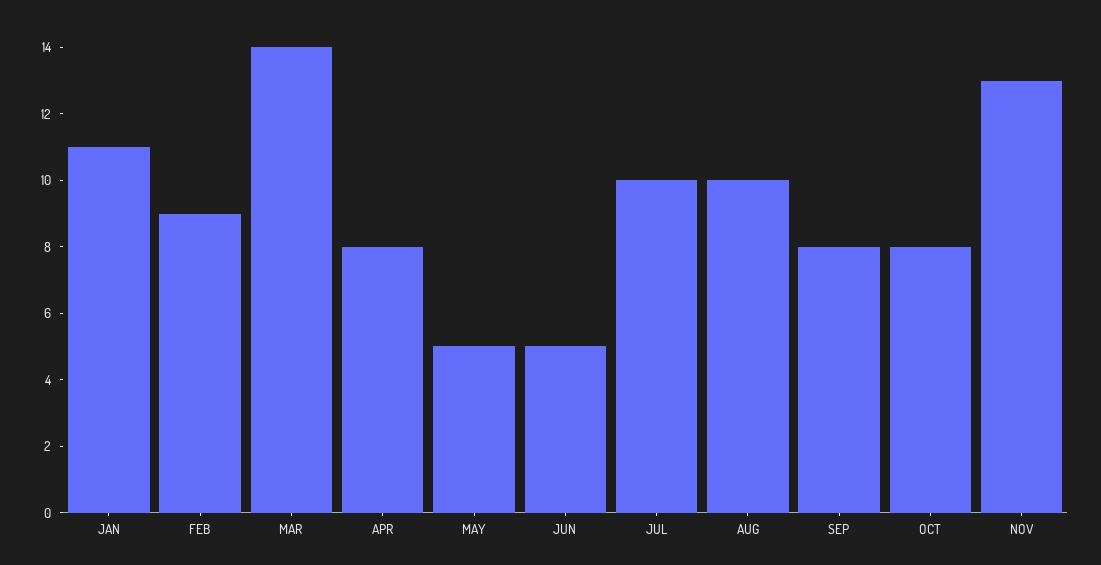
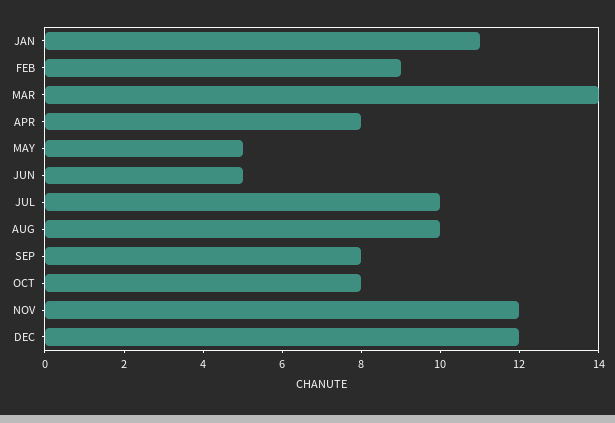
NOV: 13 -> 12
DEC: none -> 12

